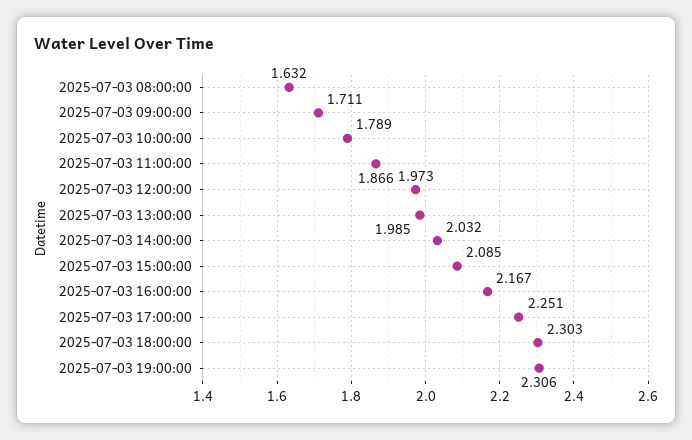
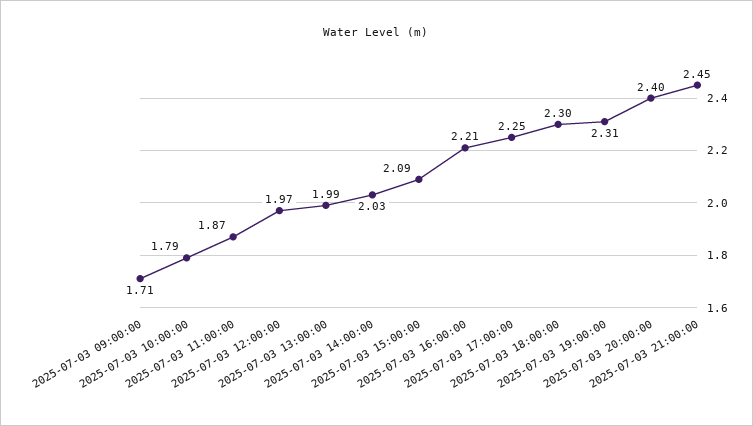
2025-07-03 08:00:00: 1.632 -> none
2025-07-03 16:00:00: 2.167 -> 2.21
2025-07-03 20:00:00: none -> 2.4
2025-07-03 21:00:00: none -> 2.45

